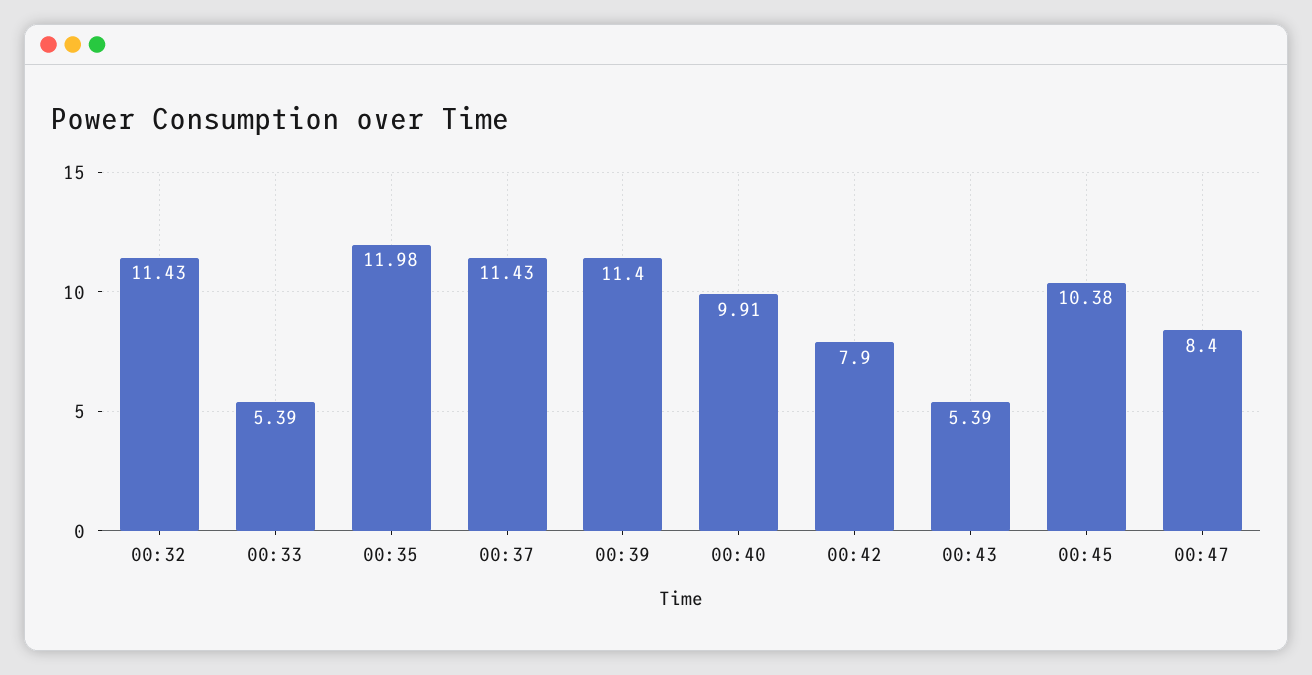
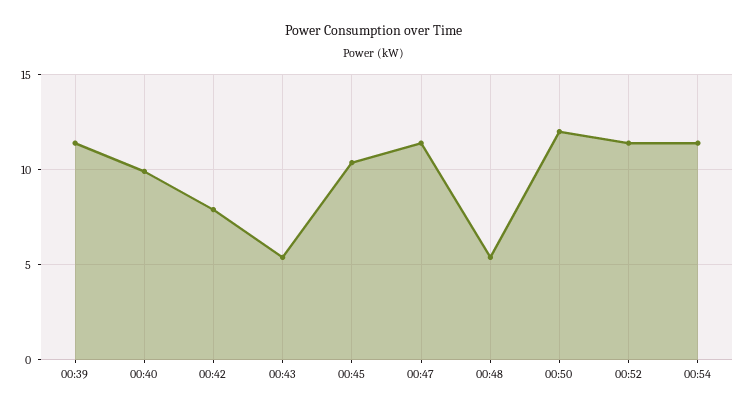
00:32: 11.43 -> none
00:33: 5.39 -> none
00:35: 11.98 -> none
00:37: 11.43 -> none
00:47: 8.4 -> 11.5
00:48: none -> 5.5
00:50: none -> 12
00:52: none -> 11.5
00:54: none -> 11.5

